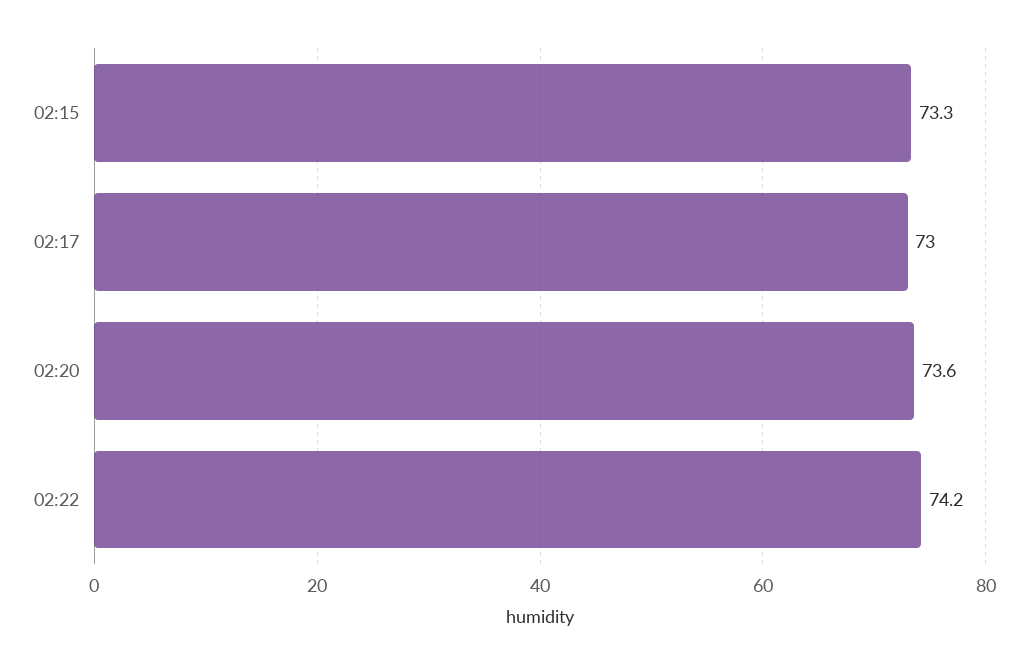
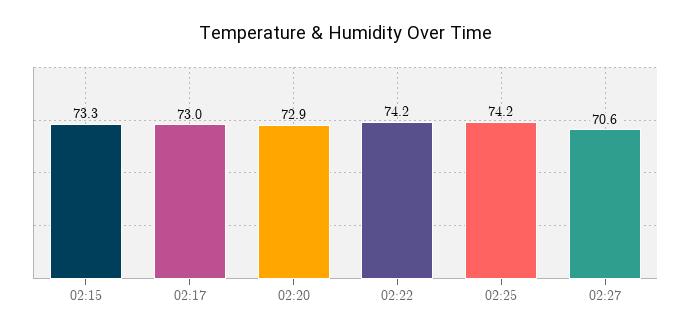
02:20: 73.6 -> 72.9
02:25: none -> 74.2
02:27: none -> 70.6

